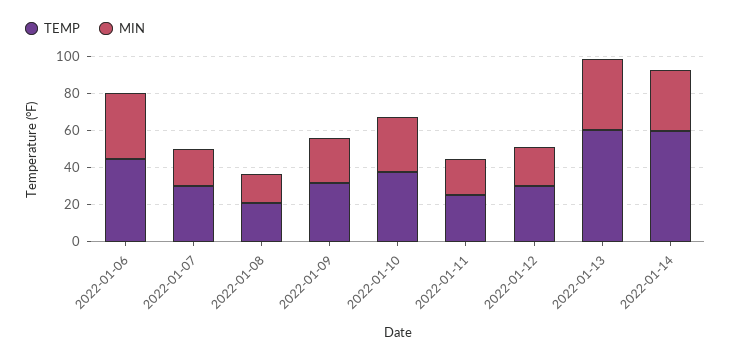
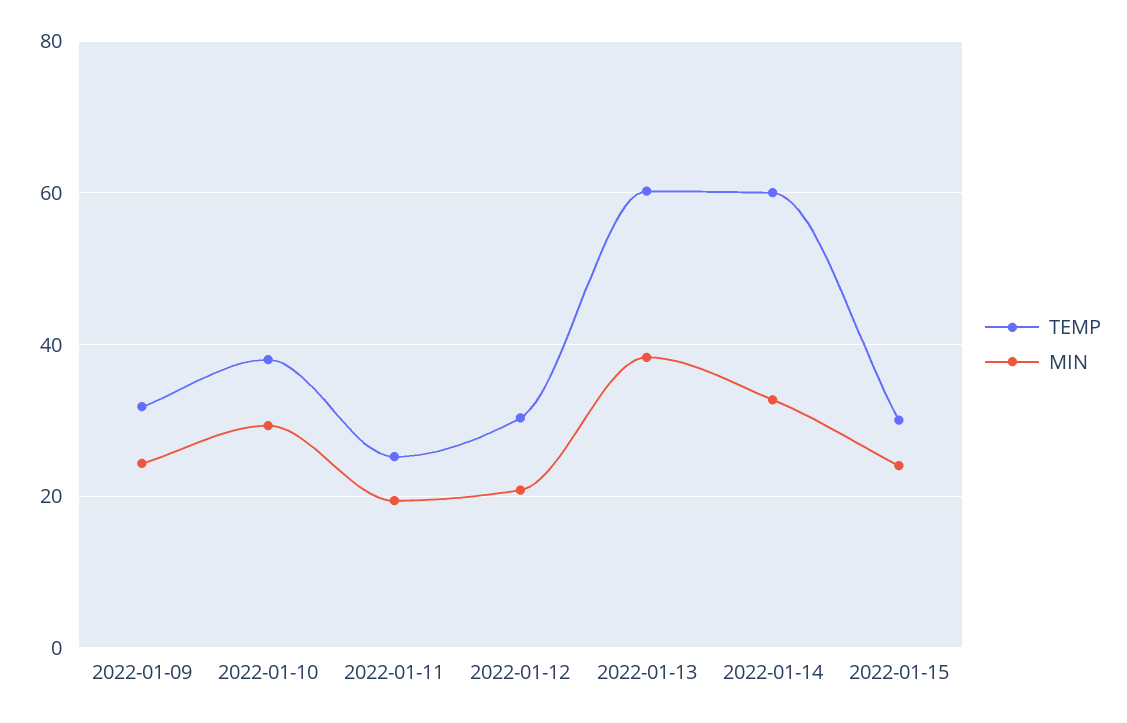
TEMP, 2022-01-06: 45 -> none
MIN, 2022-01-06: 35 -> none
TEMP, 2022-01-07: 30 -> none
MIN, 2022-01-07: 20 -> none
TEMP, 2022-01-08: 20 -> none
MIN, 2022-01-08: 15 -> none
TEMP, 2022-01-15: none -> 30
MIN, 2022-01-15: none -> 24

